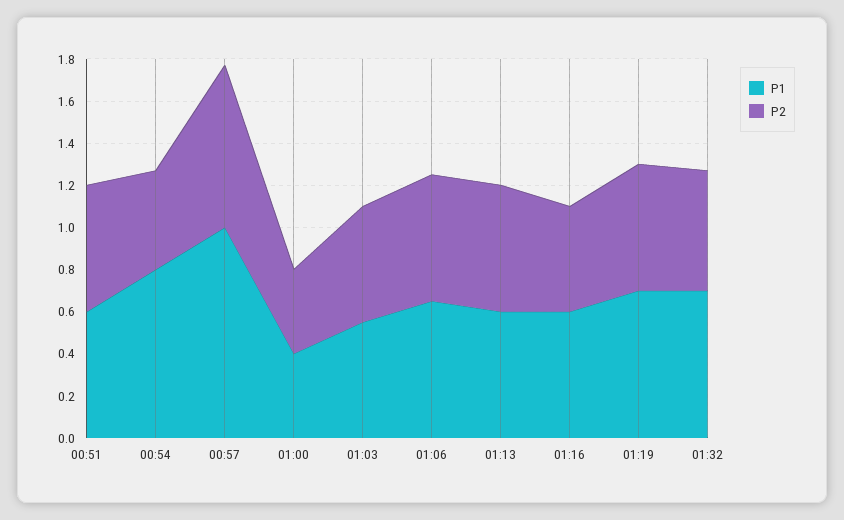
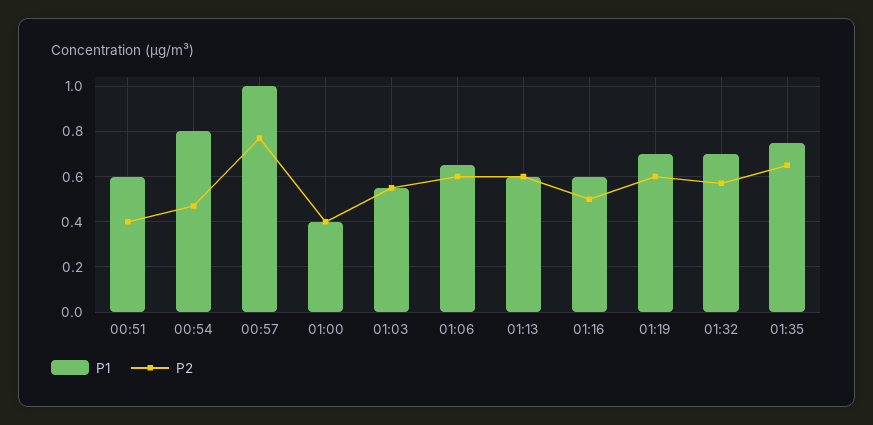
P2, 00:51: 0.6 -> 0.4
P1, 01:35: none -> 0.75
P2, 01:35: none -> 0.65

